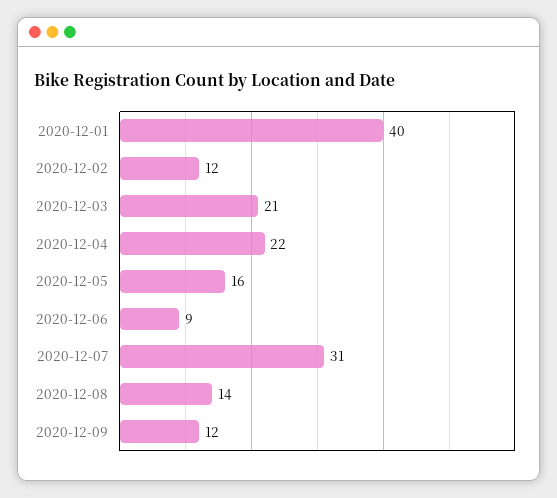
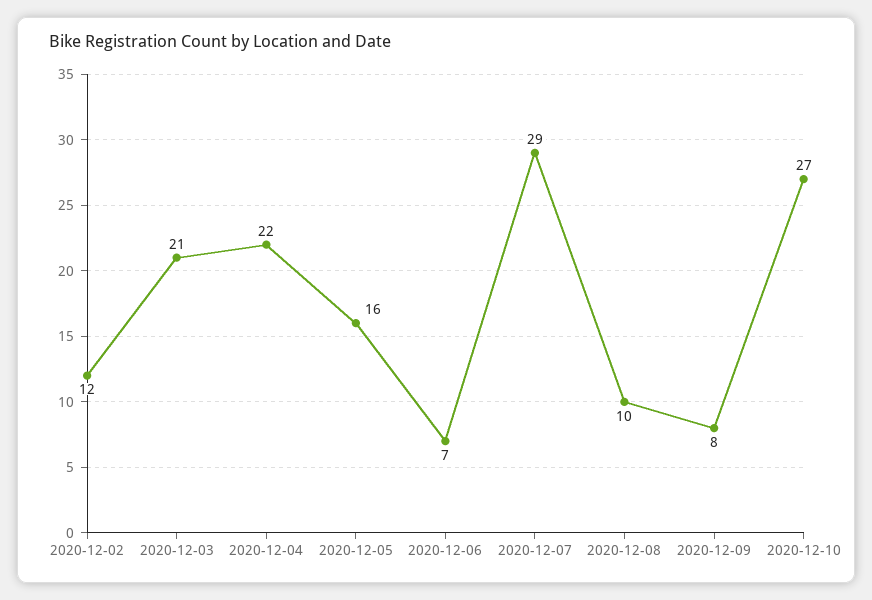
2020-12-01: 40 -> none
2020-12-06: 9 -> 7
2020-12-07: 31 -> 29
2020-12-08: 14 -> 10
2020-12-09: 12 -> 8
2020-12-10: none -> 27

